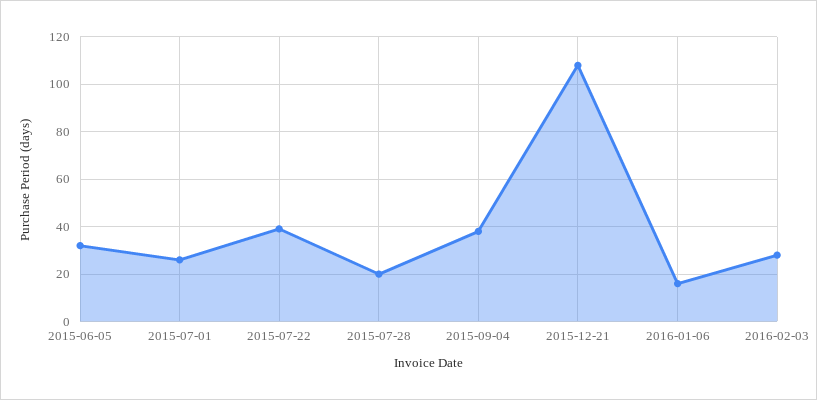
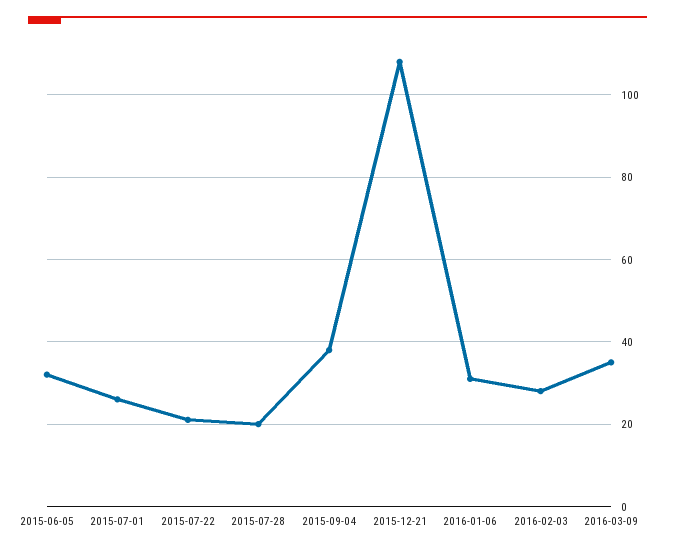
2015-07-22: 40 -> 20
2016-01-06: 15 -> 30
2016-03-09: none -> 35

